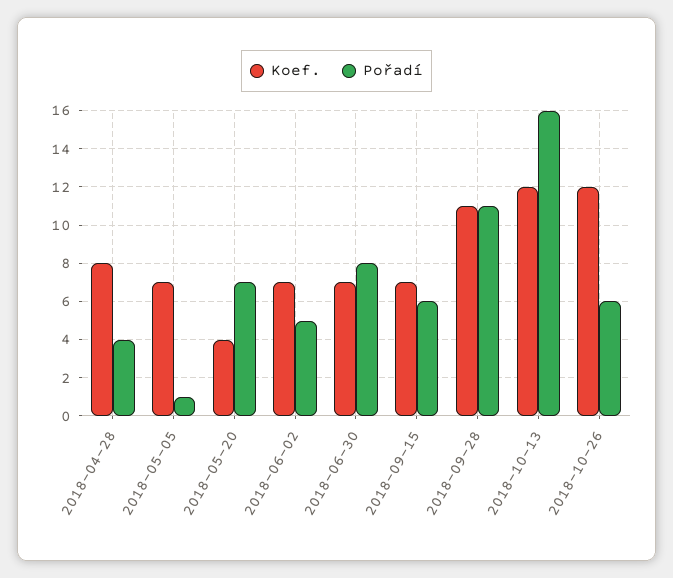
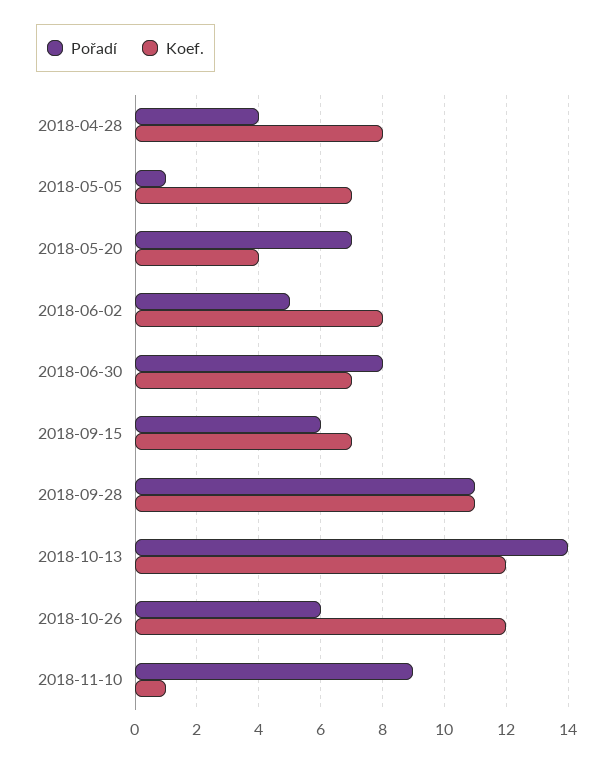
Koef., 2018-06-02: 7 -> 8
Pořadí, 2018-10-13: 16 -> 14
Pořadí, 2018-11-10: none -> 9
Koef., 2018-11-10: none -> 1

